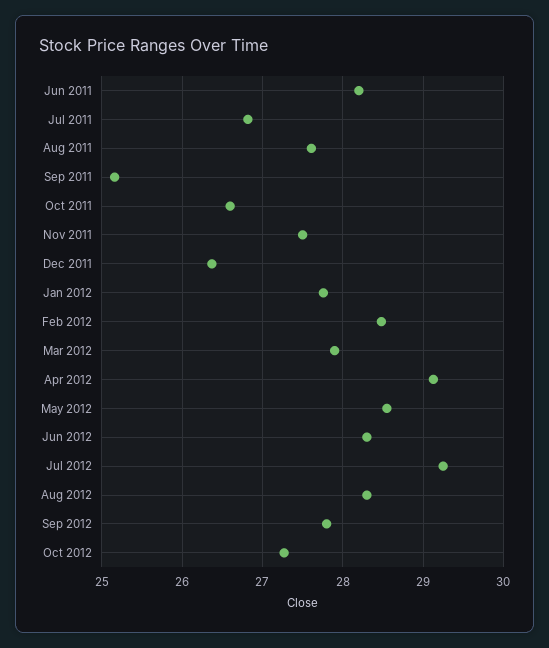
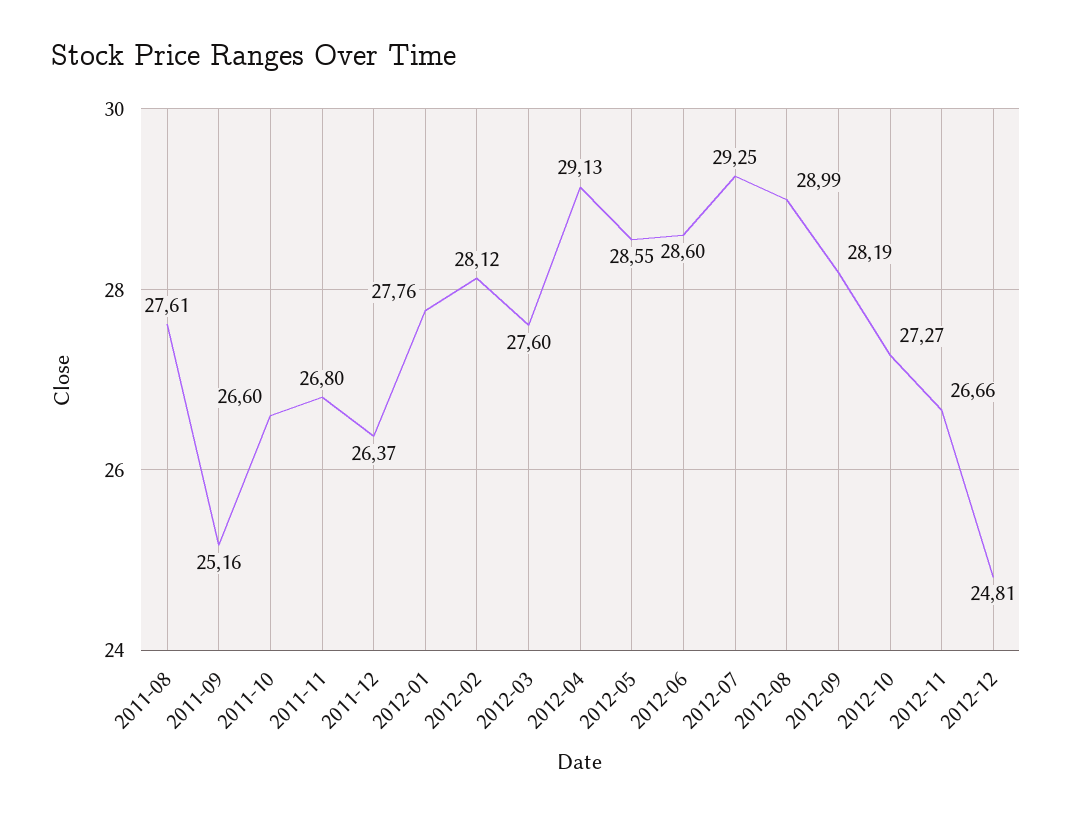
Jun 2011: 28.2 -> none
Jul 2011: 26.8 -> none
Nov 2011: 27.5 -> 26.8
Feb 2012: 28.5 -> 28.12
Mar 2012: 27.9 -> 27.6
Jun 2012: 28.3 -> 28.6
Aug 2012: 28.3 -> 28.99
Sep 2012: 27.8 -> 28.19
2012-11: none -> 26.66
2012-12: none -> 24.81

